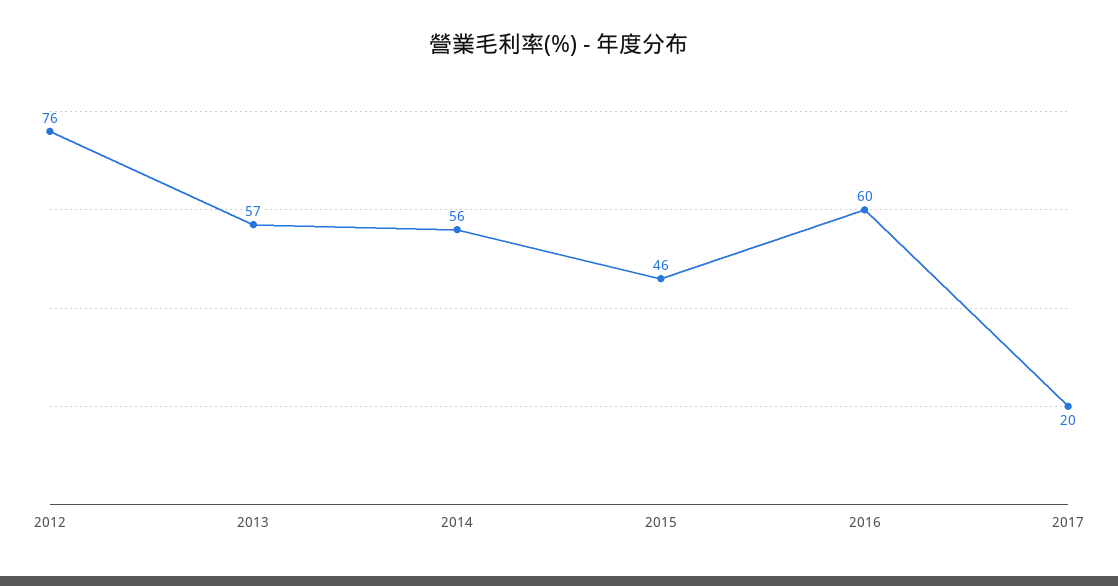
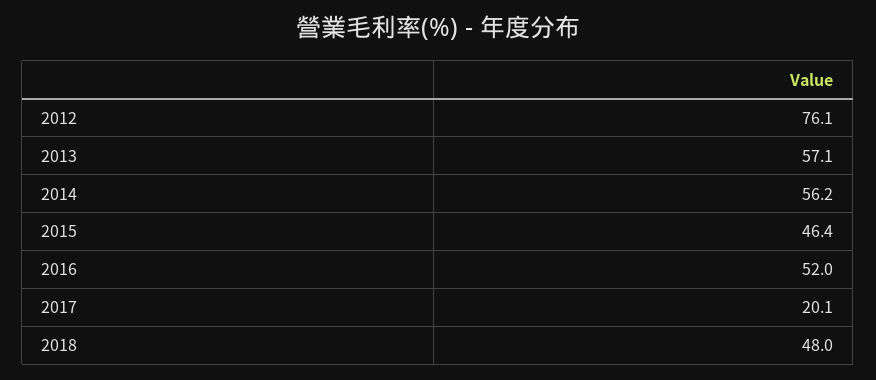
2016: 60 -> 52
2018: none -> 48

